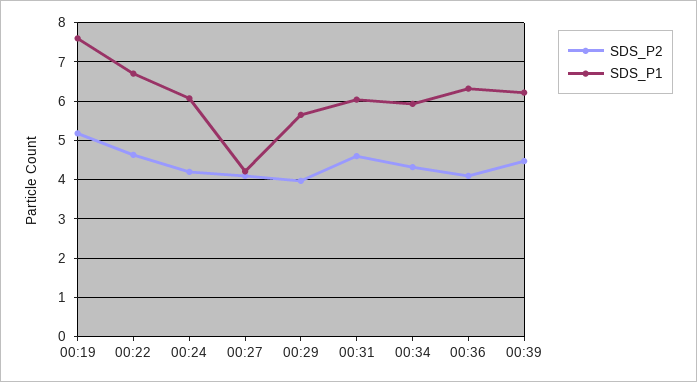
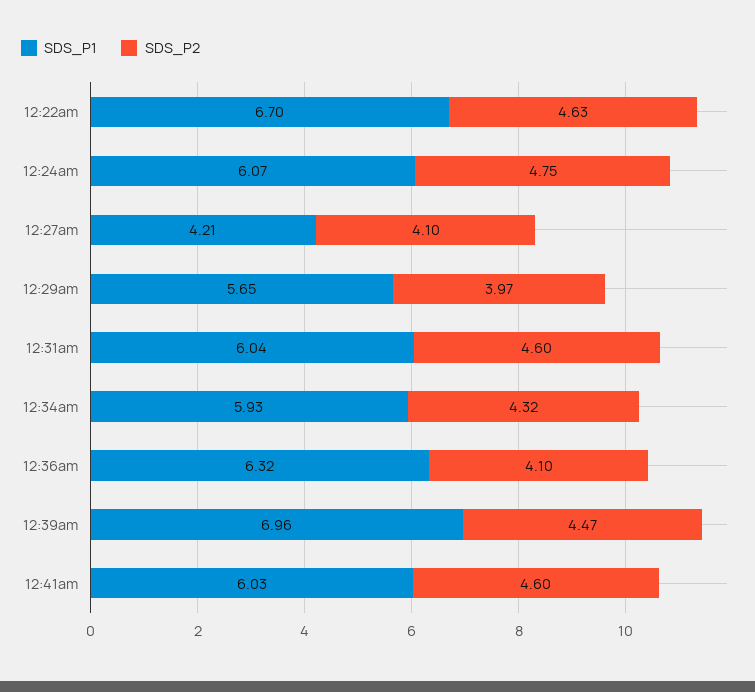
SDS_P2, 00:19: 5.2 -> none
SDS_P1, 00:19: 7.6 -> none
SDS_P2, 00:24: 4.2 -> 4.75
SDS_P1, 00:39: 6.2 -> 6.96
SDS_P1, 12:41am: none -> 6.03
SDS_P2, 12:41am: none -> 4.6

